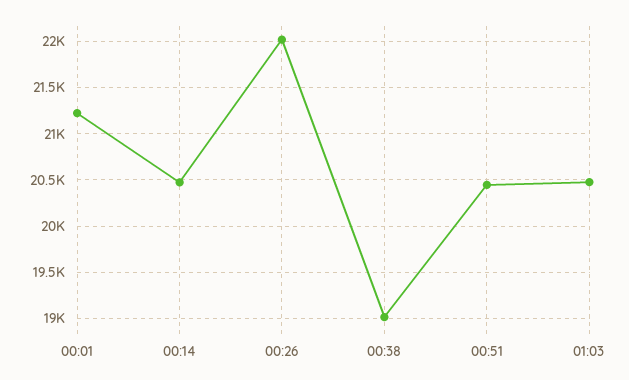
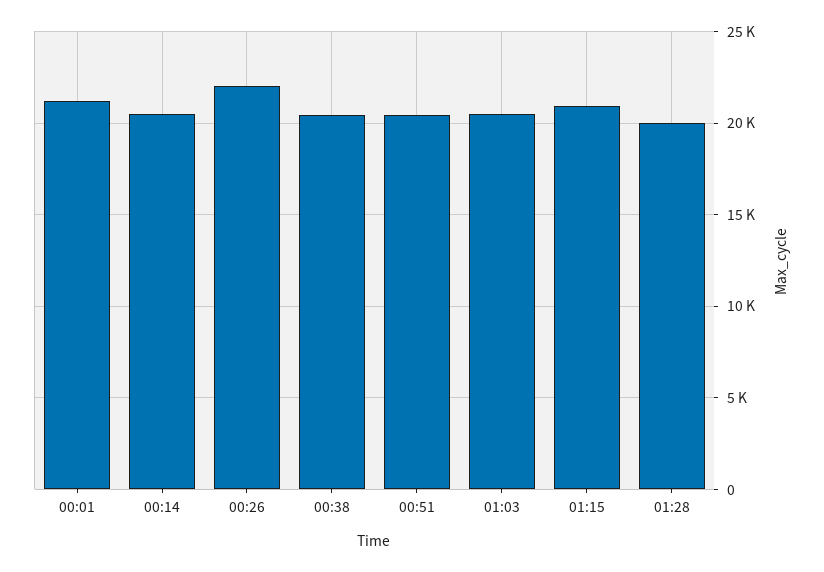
00:38: 19000 -> 20500
01:15: none -> 21000
01:28: none -> 20000

